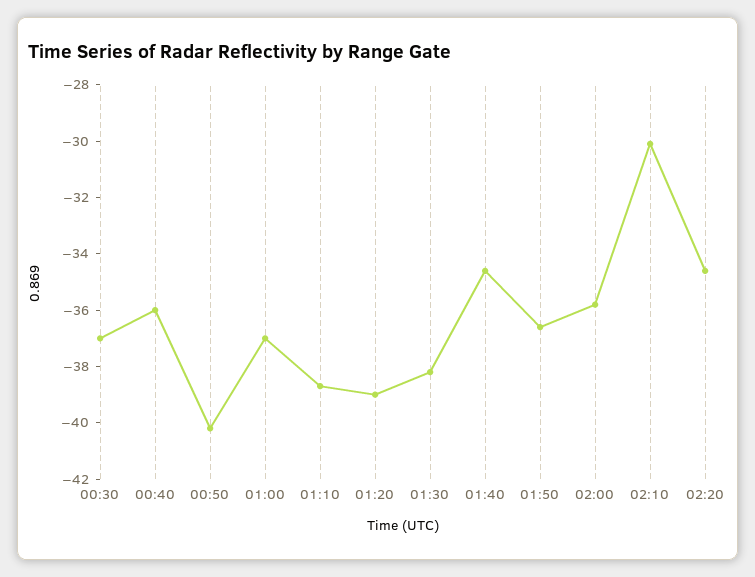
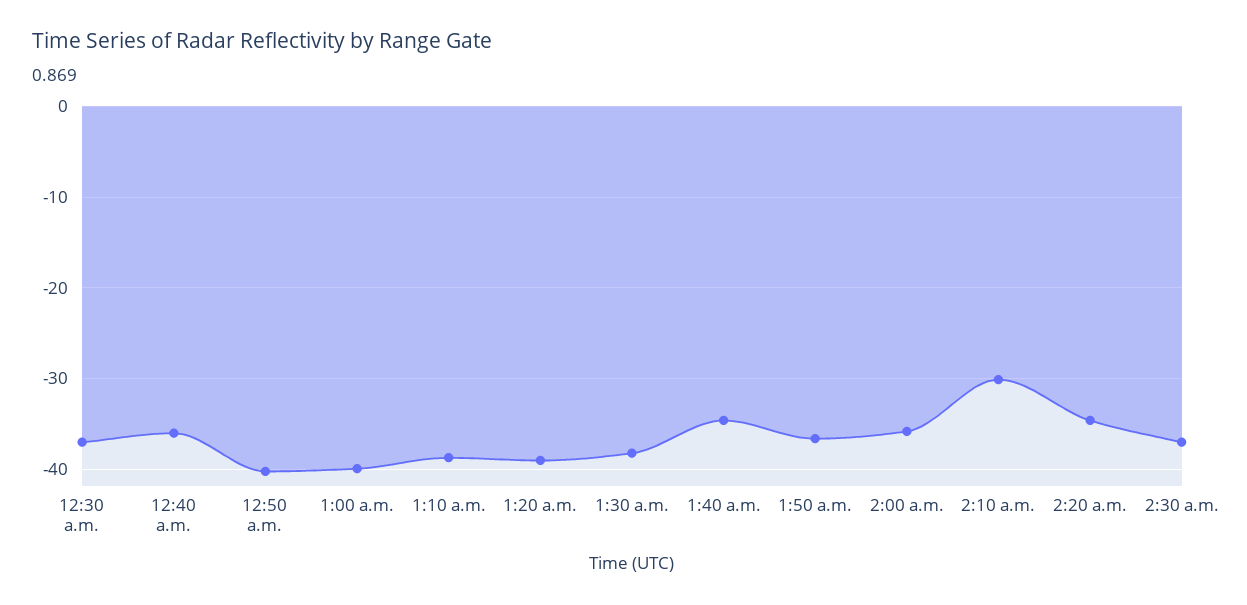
01:00: -37 -> -40
2:30 a.m.: none -> -37

